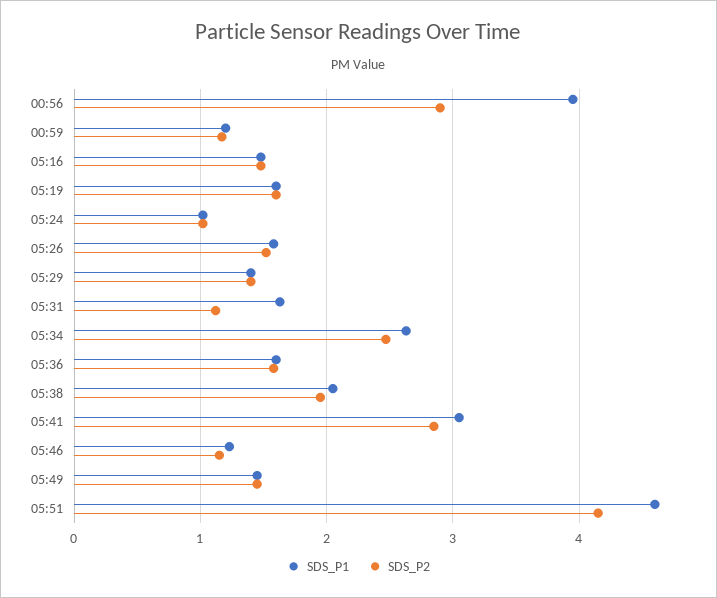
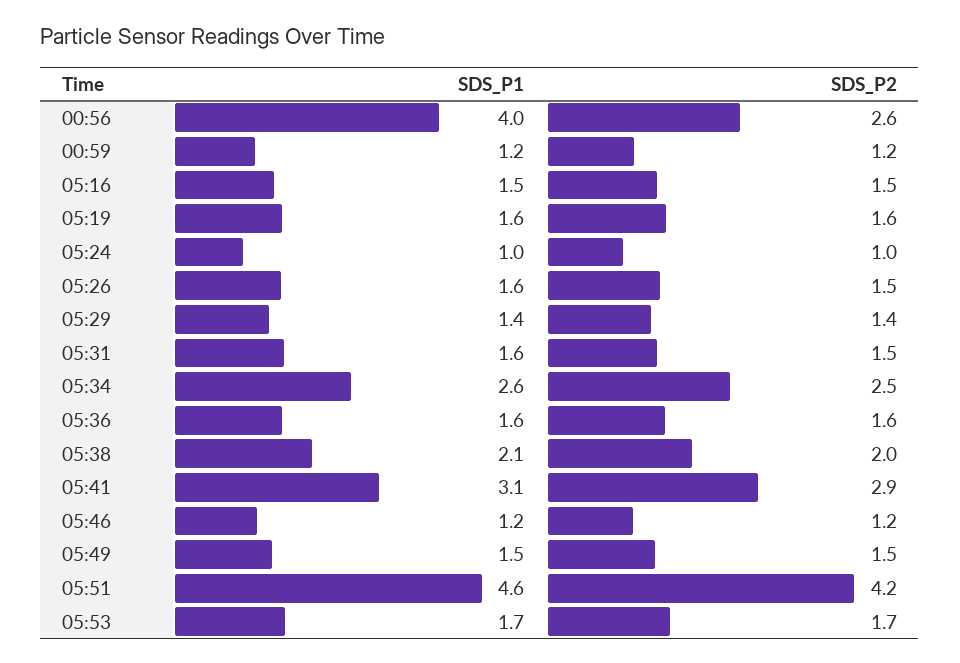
SDS_P2, 00:56: 2.9 -> 2.6
SDS_P2, 05:31: 1.1 -> 1.5
SDS_P1, 05:53: none -> 1.7
SDS_P2, 05:53: none -> 1.7

